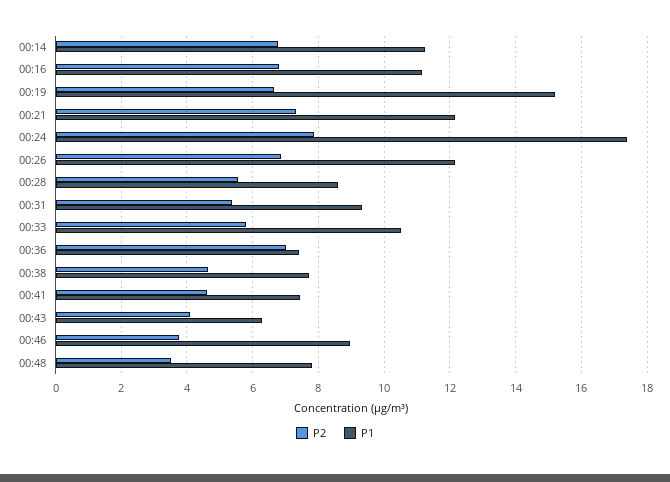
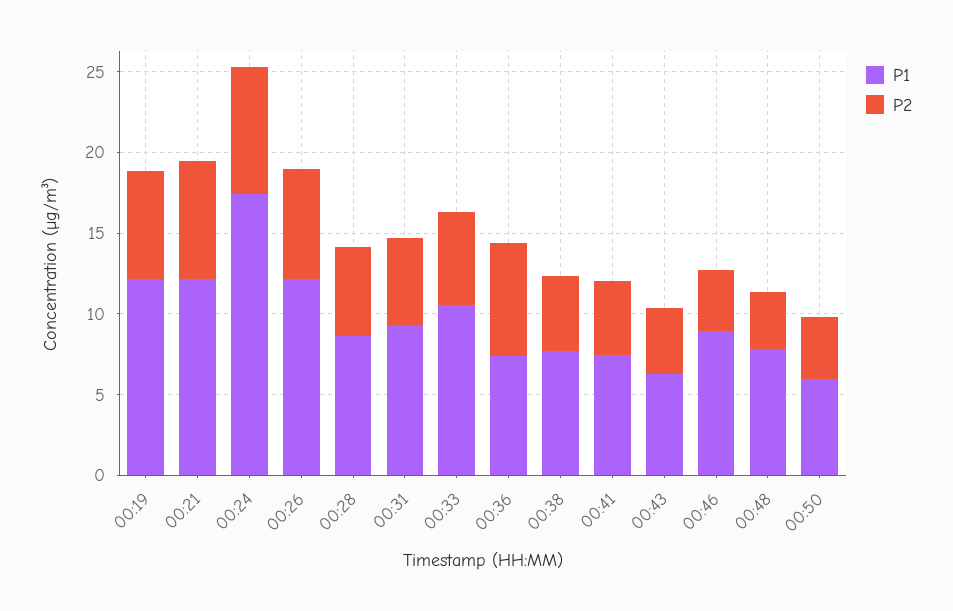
P2, 00:14: 6.8 -> none
P1, 00:14: 11.2 -> none
P2, 00:16: 6.8 -> none
P1, 00:16: 11.2 -> none
P1, 00:19: 15.2 -> 12
P1, 00:50: none -> 6
P2, 00:50: none -> 4

